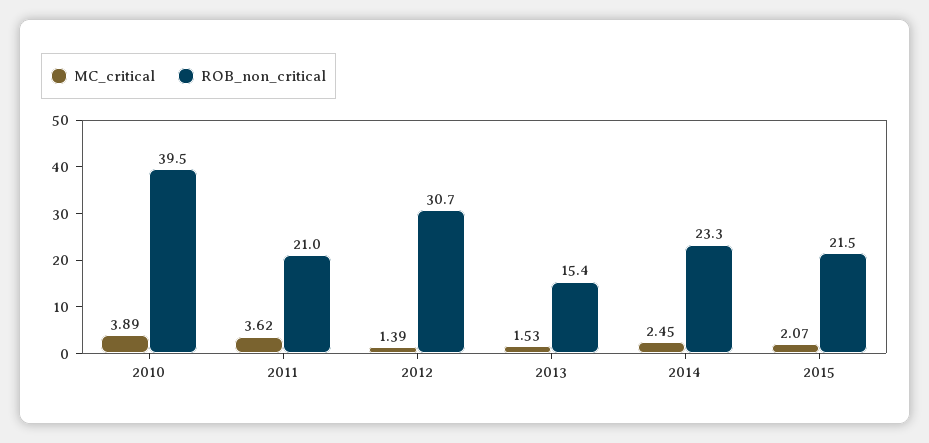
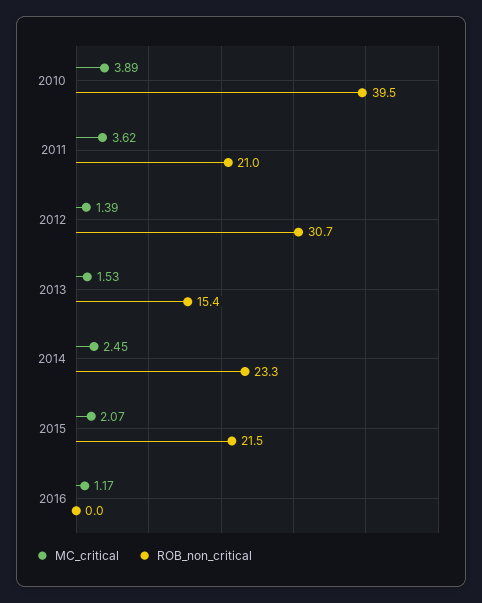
MC_critical, 2016: none -> 1.17
ROB_non_critical, 2016: none -> 0

